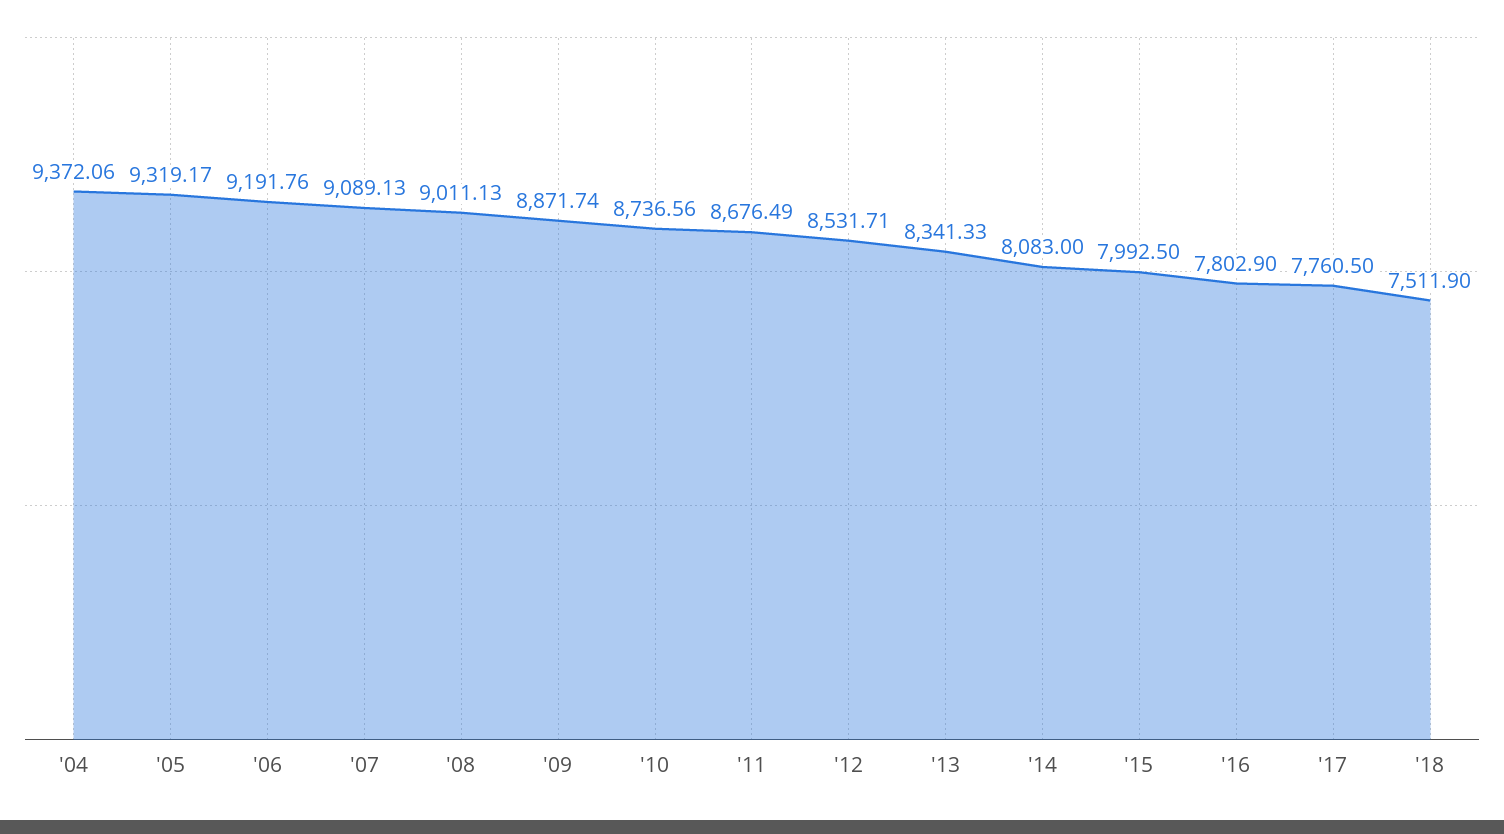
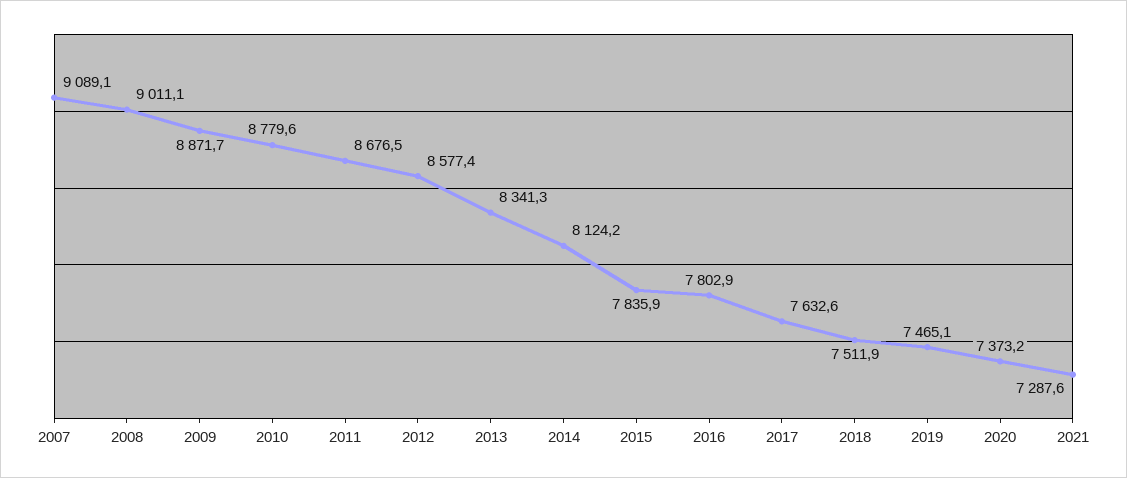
'04: 9372.06 -> none
'05: 9319.17 -> none
'06: 9191.76 -> none
'10: 8736.56 -> 8779.6
'12: 8531.71 -> 8577.4
'14: 8083 -> 8124.2
'15: 7992.5 -> 7835.9
'17: 7760.5 -> 7632.6
2019: none -> 7465.1
2020: none -> 7373.2
2021: none -> 7287.6

